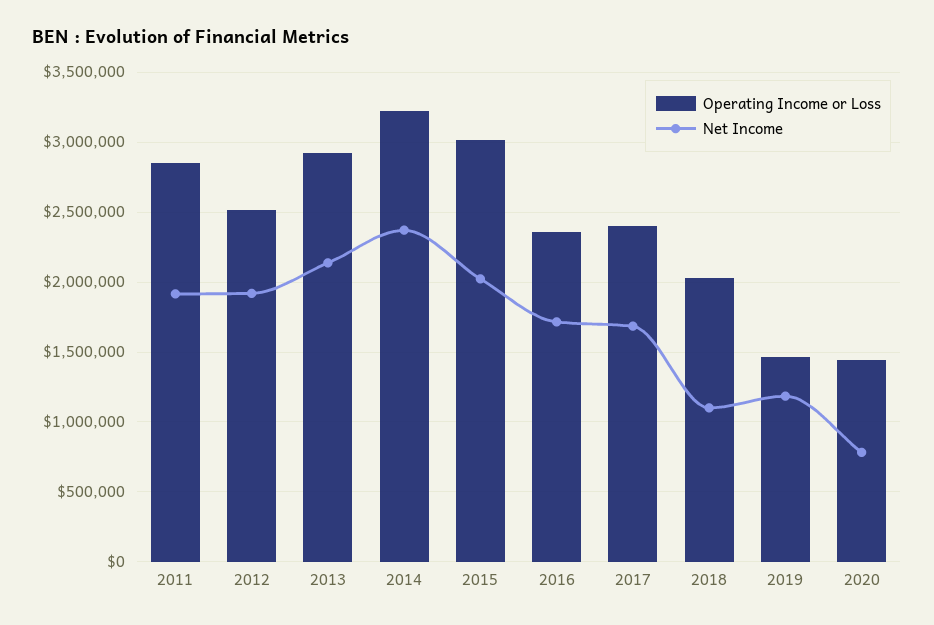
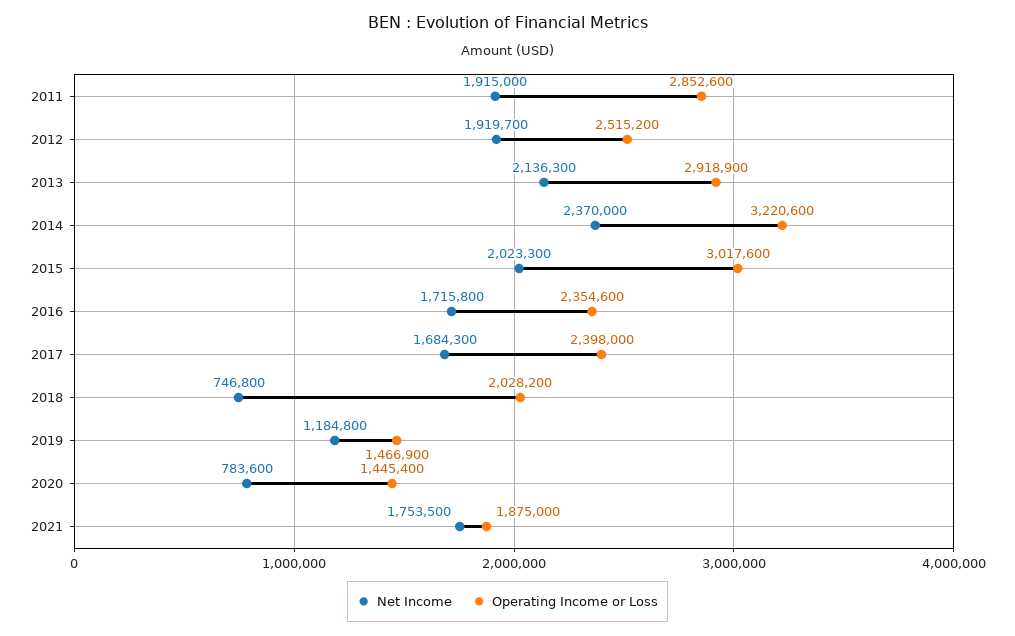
Net Income, 2018: 1100000 -> 746800
Net Income, 2021: none -> 1753500
Operating Income or Loss, 2021: none -> 1875000

